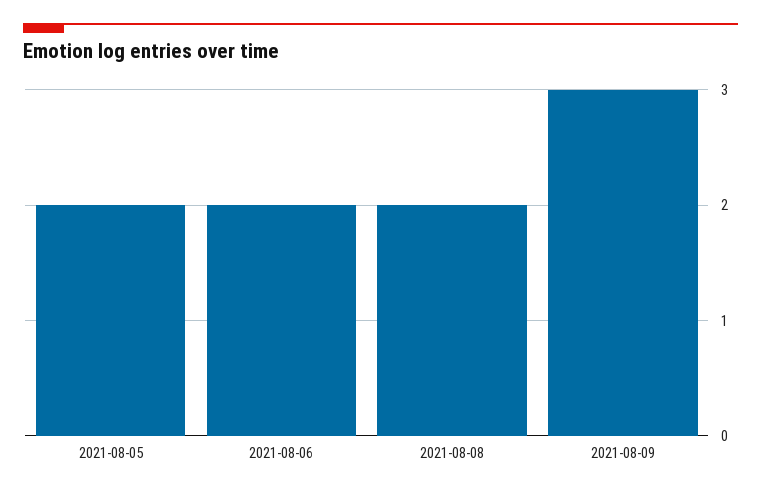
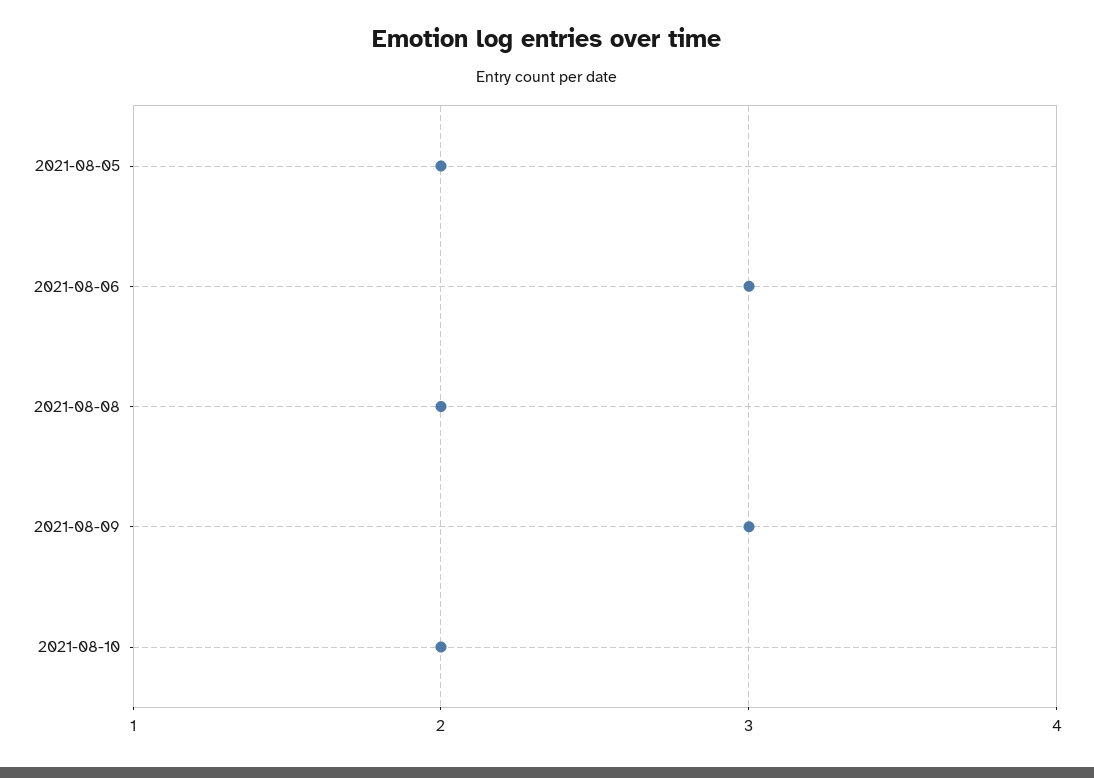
2021-08-06: 2 -> 3
2021-08-10: none -> 2

